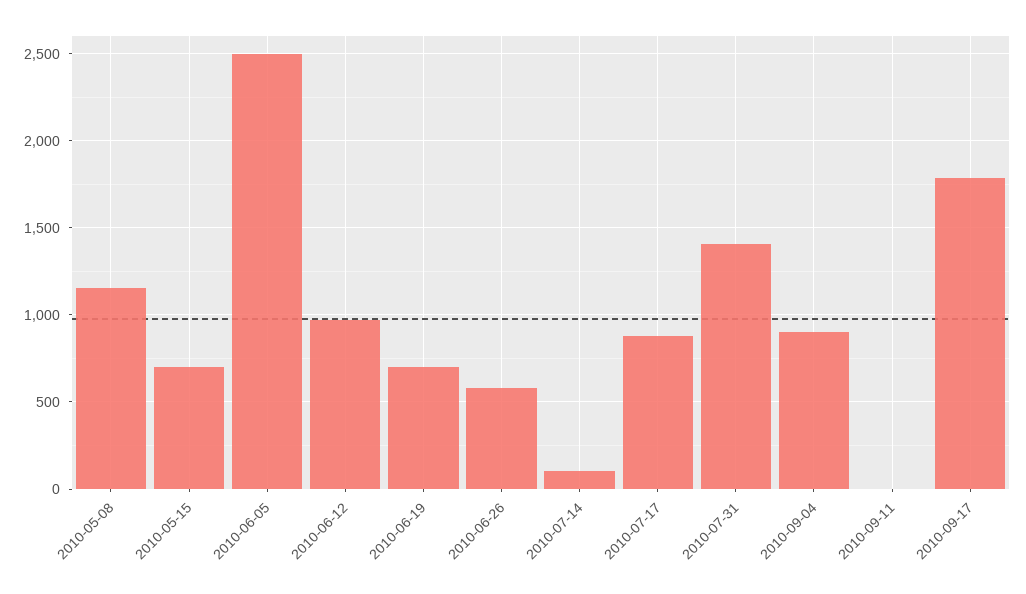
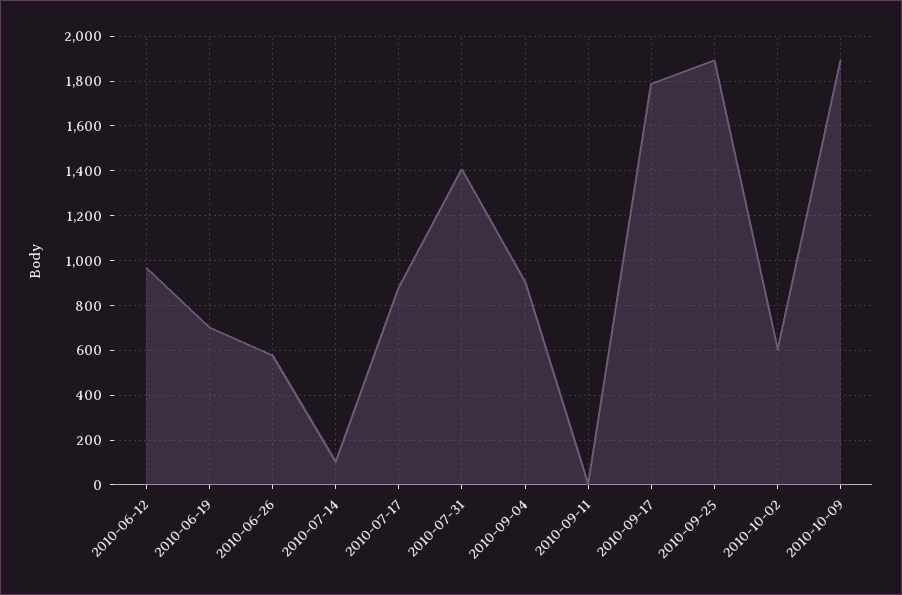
2010-05-08: 1150 -> none
2010-05-15: 700 -> none
2010-06-05: 2500 -> none
2010-09-25: none -> 1900
2010-10-02: none -> 600
2010-10-09: none -> 1900

